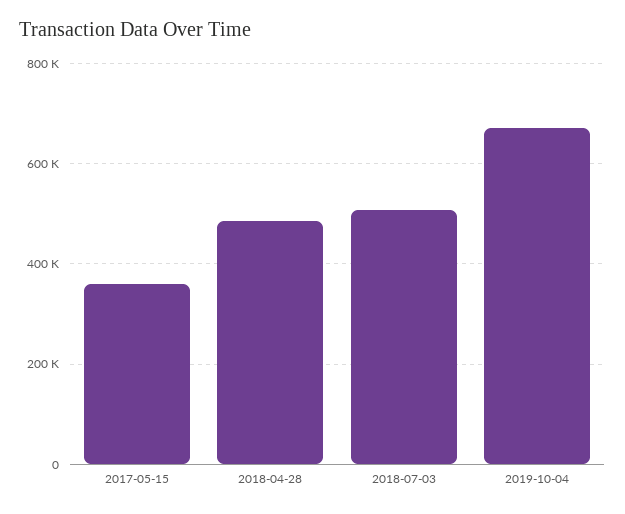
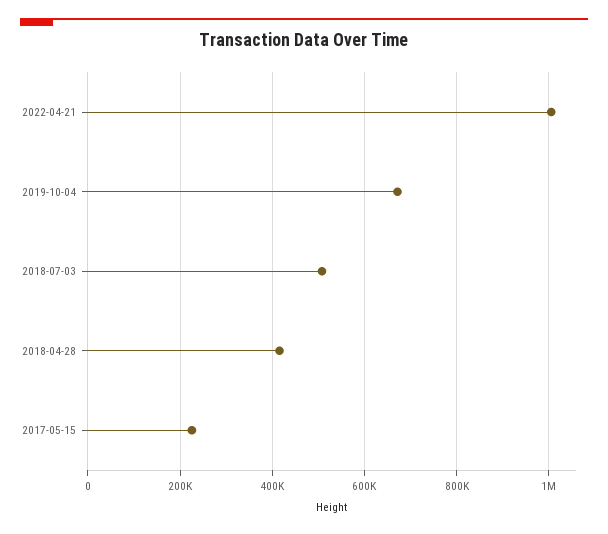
2017-05-15: 360000 -> 220000
2018-04-28: 480000 -> 420000
2022-04-21: none -> 1000000

